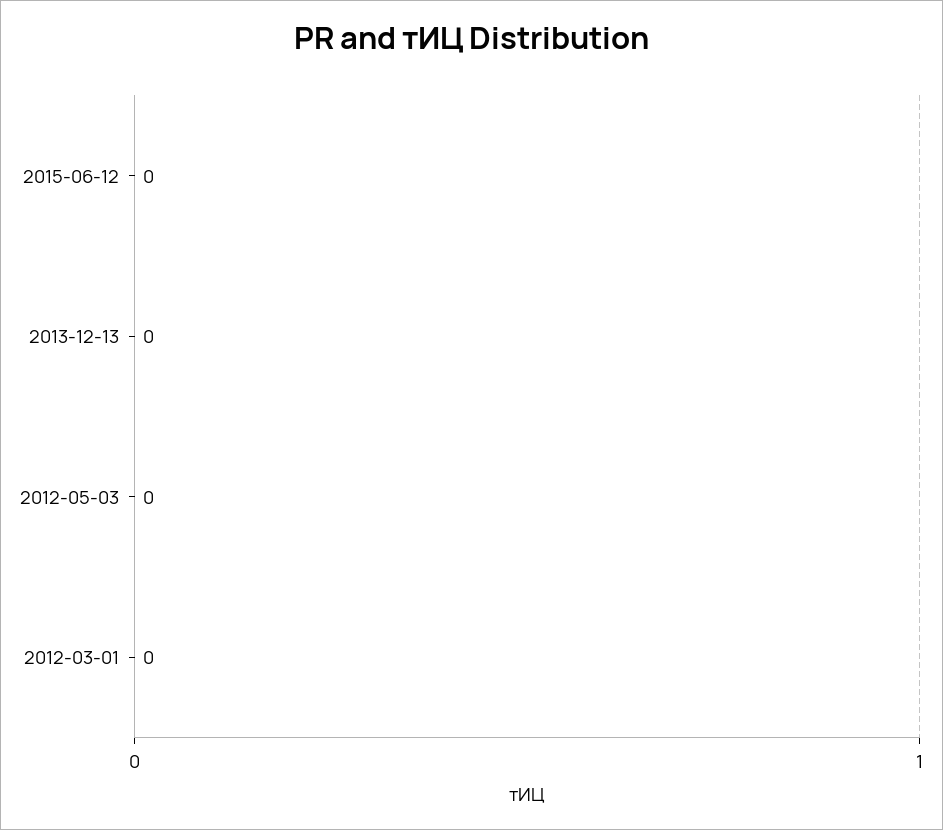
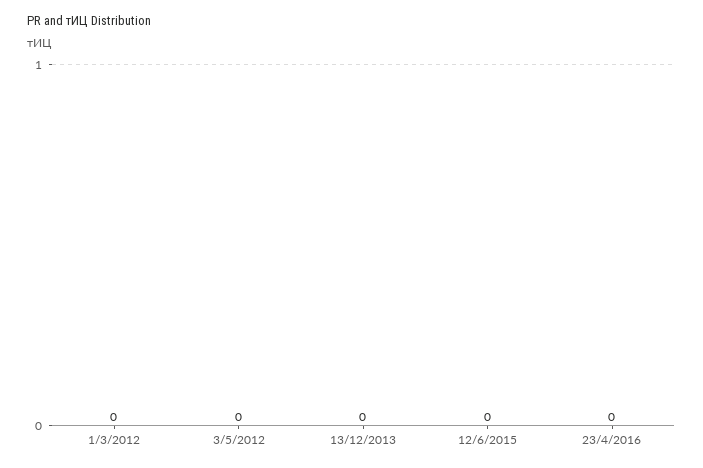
23/4/2016: none -> 0

